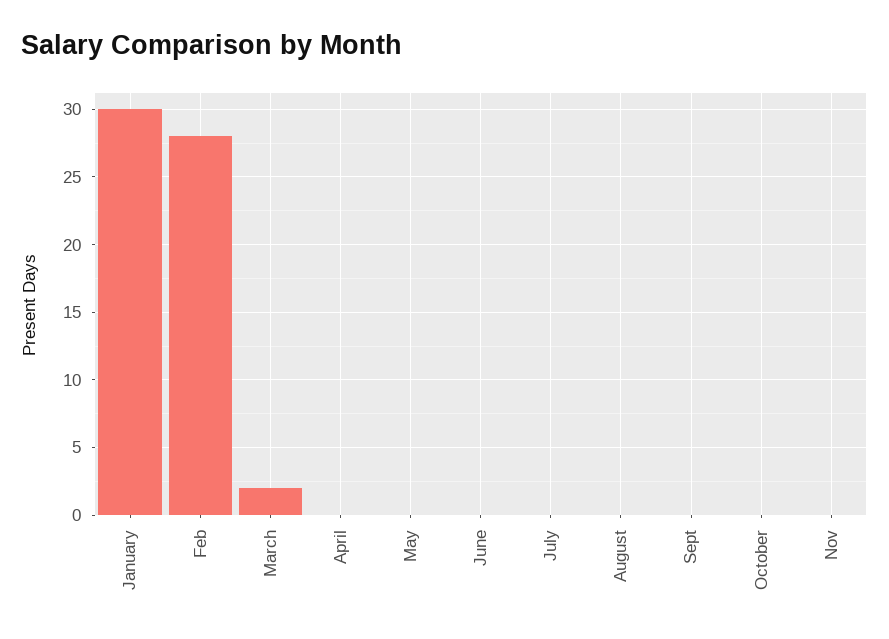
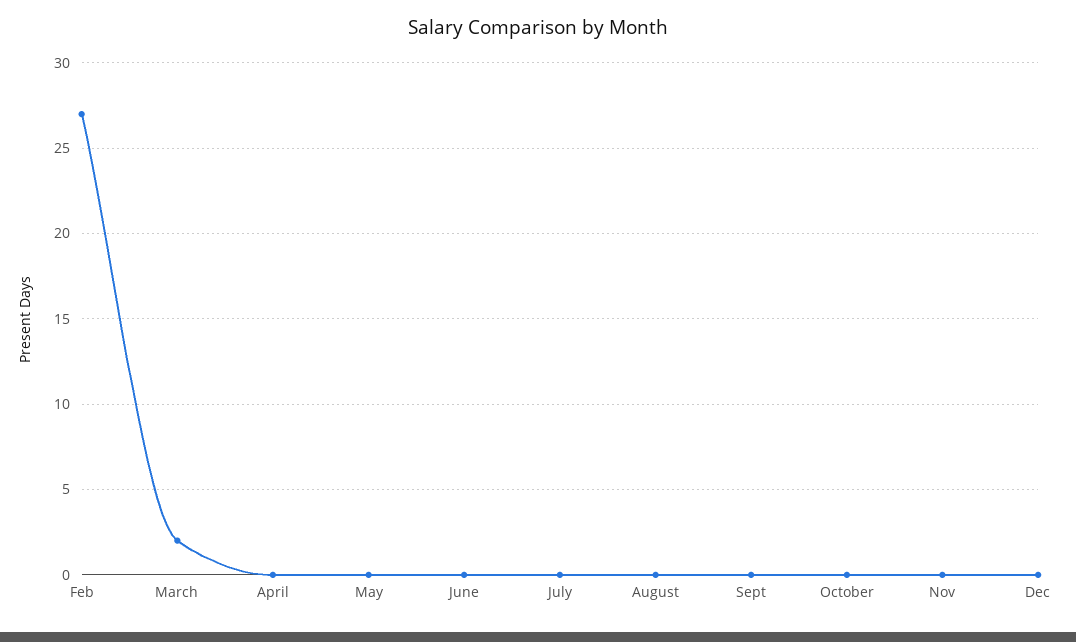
January: 30 -> none
Feb: 28 -> 27
Dec: none -> 0

